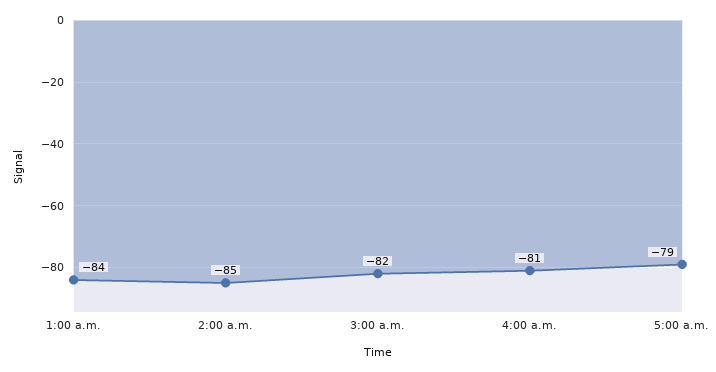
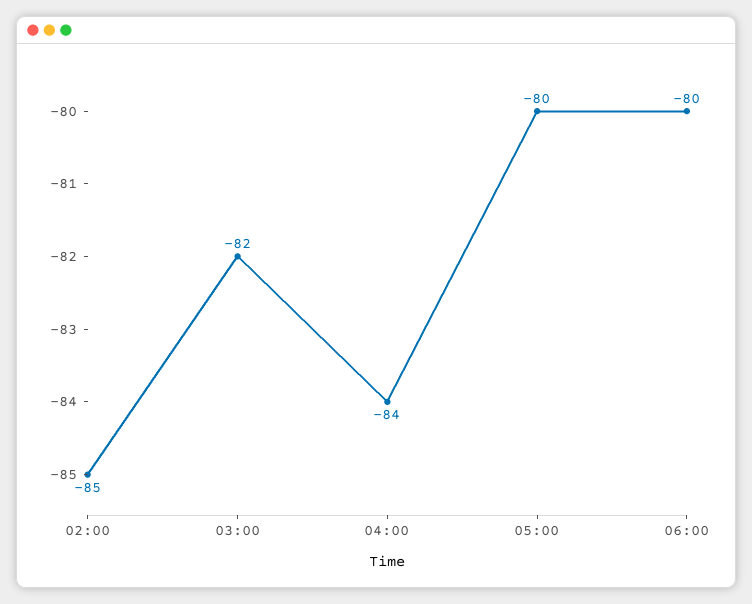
1:00 a.m.: -84 -> none
4:00 a.m.: -81 -> -84
5:00 a.m.: -79 -> -80
06:00: none -> -80

